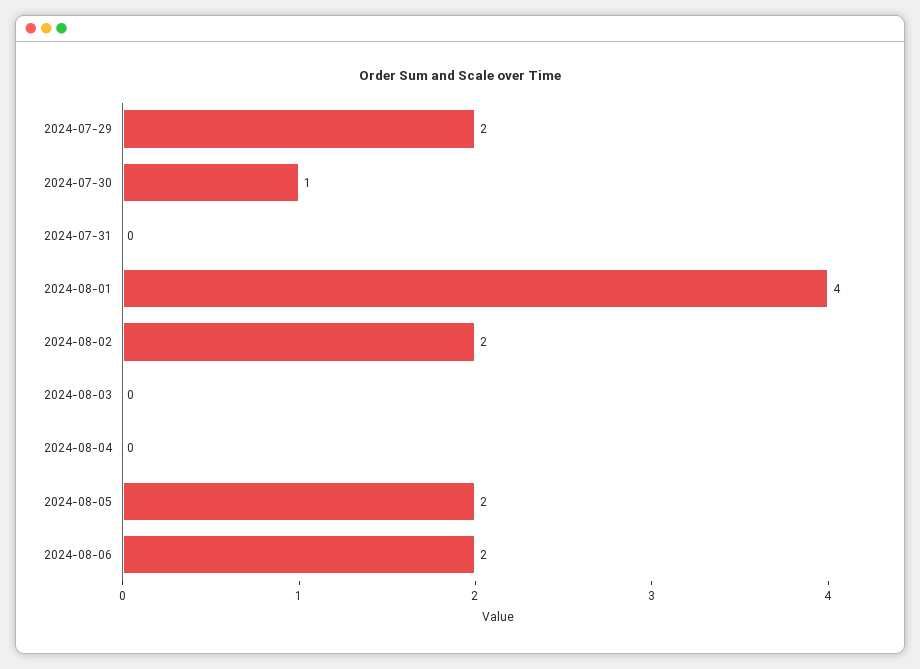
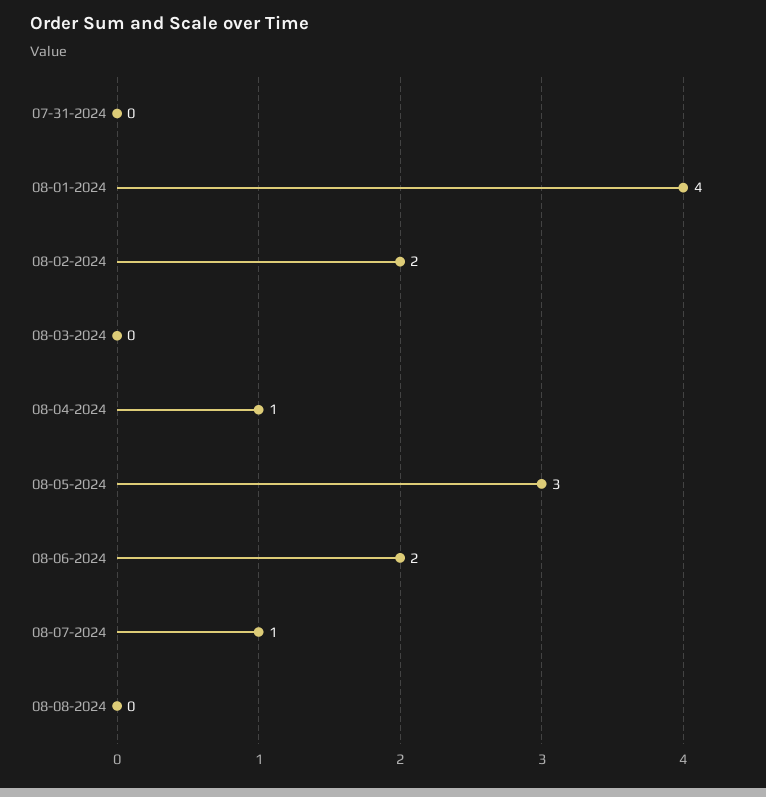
2024-07-29: 2 -> none
2024-07-30: 1 -> none
2024-08-04: 0 -> 1
2024-08-05: 2 -> 3
08-07-2024: none -> 1
08-08-2024: none -> 0

